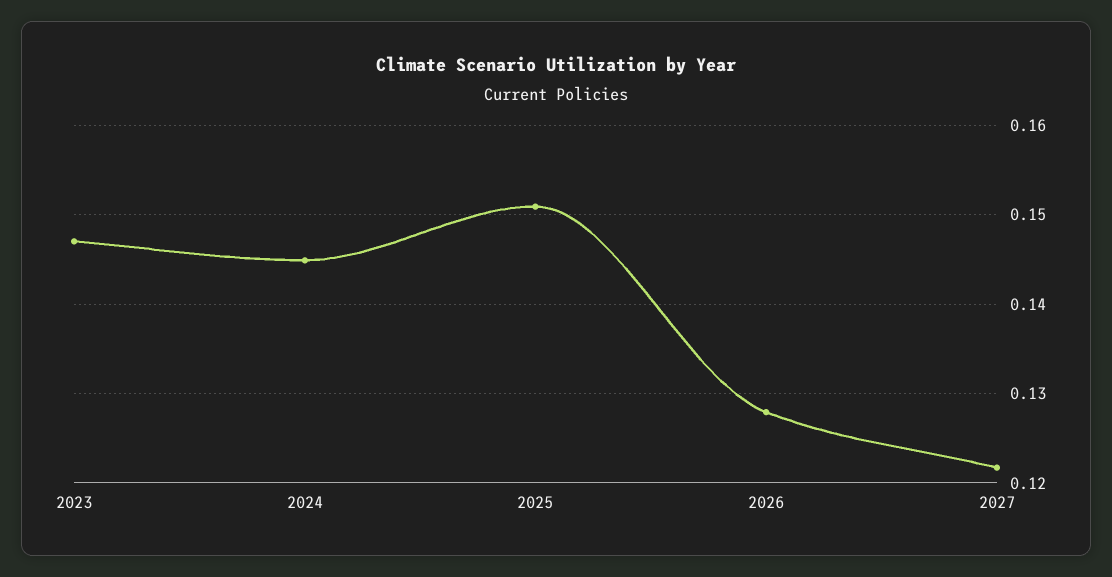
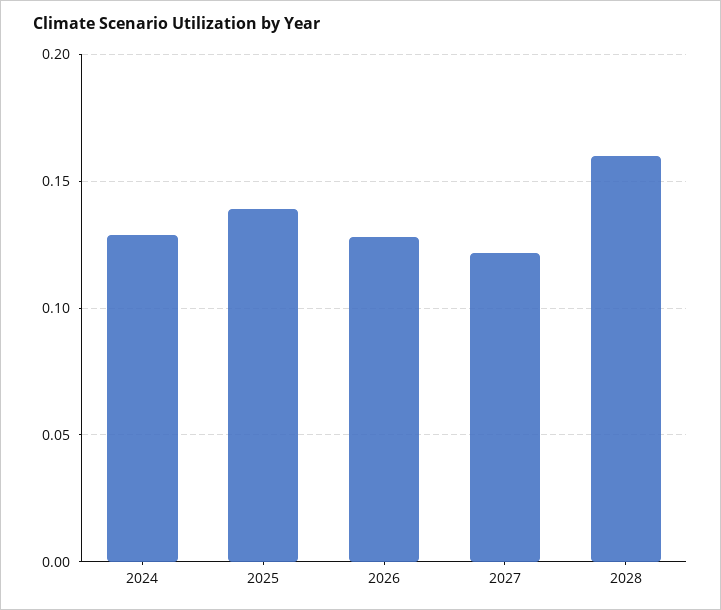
2023: 0.147 -> none
2024: 0.145 -> 0.13
2025: 0.151 -> 0.14
2028: none -> 0.16

